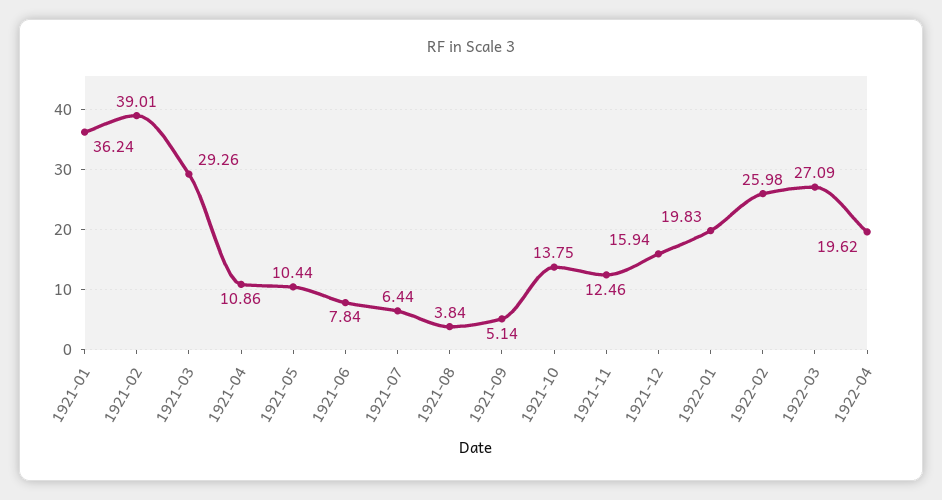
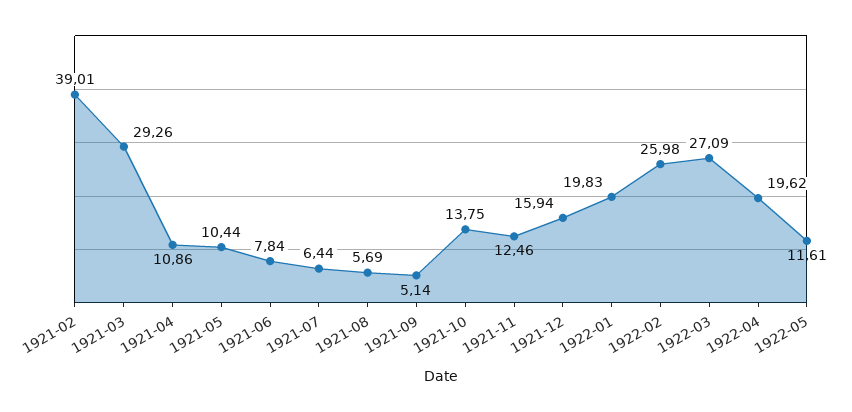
1921-01: 36.24 -> none
1921-08: 3.84 -> 5.69
1922-05: none -> 11.61

